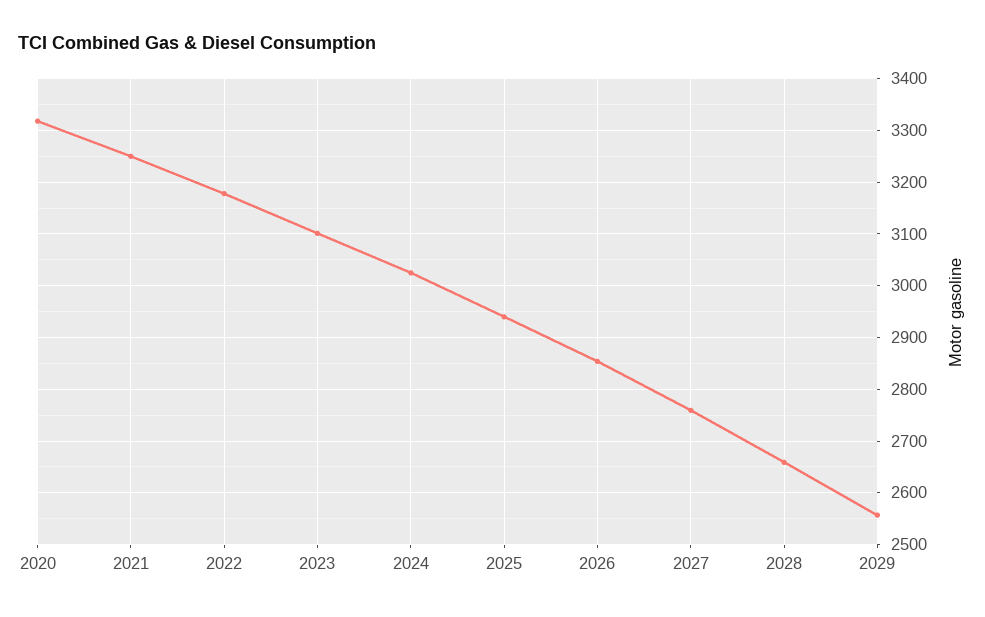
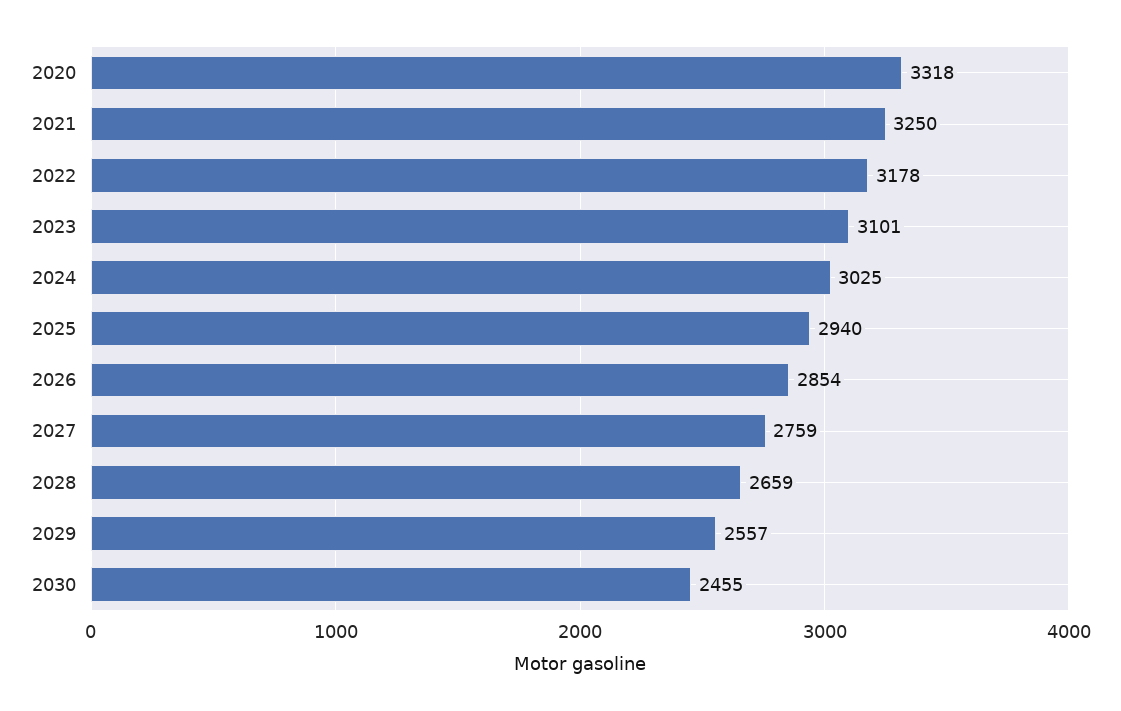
2030: none -> 2455

